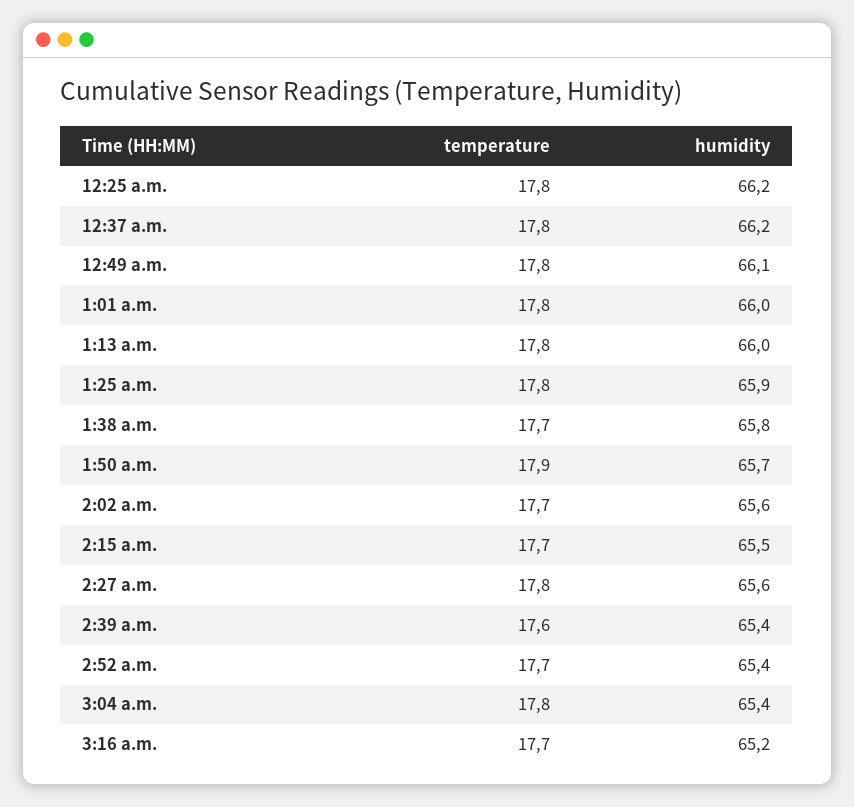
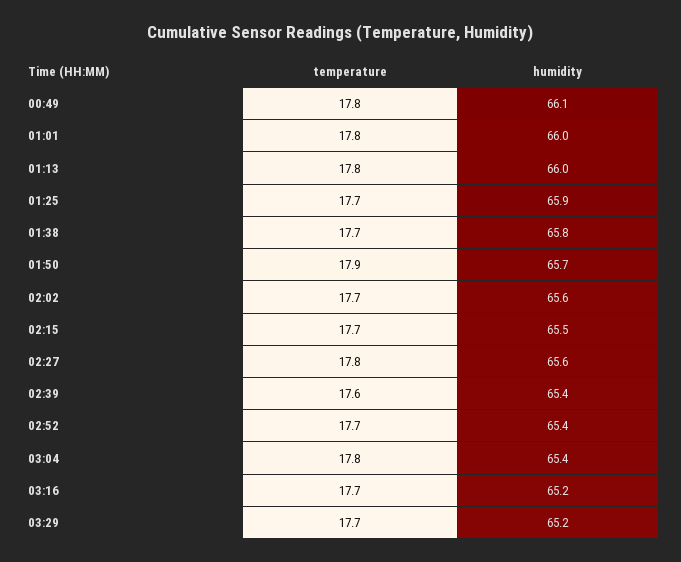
temperature, 12:25 a.m.: 17.8 -> none
humidity, 12:25 a.m.: 66.2 -> none
temperature, 12:37 a.m.: 17.8 -> none
humidity, 12:37 a.m.: 66.2 -> none
temperature, 1:25 a.m.: 17.8 -> 17.7
temperature, 03:29: none -> 17.7
humidity, 03:29: none -> 65.2

